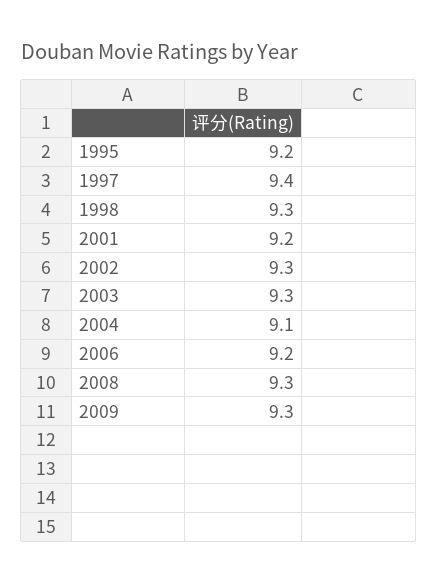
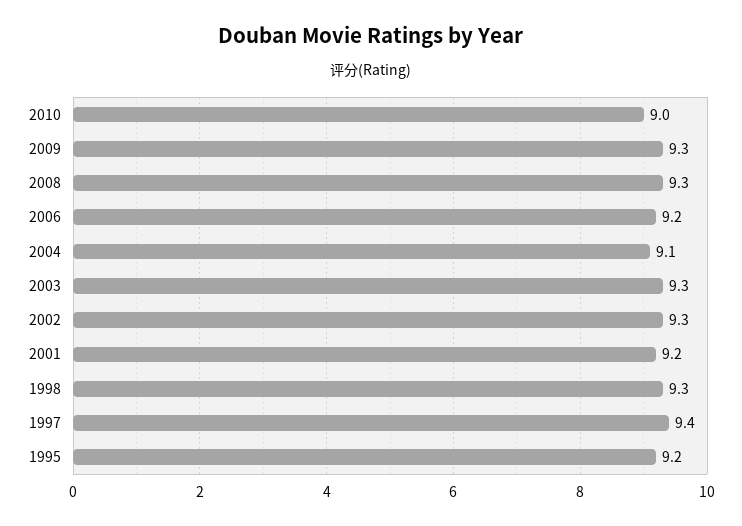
2010: none -> 9

